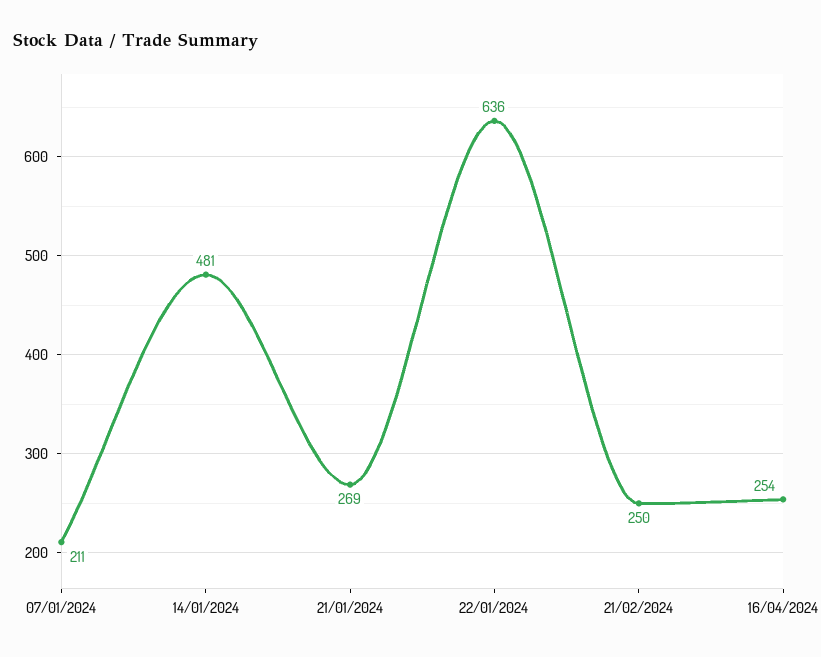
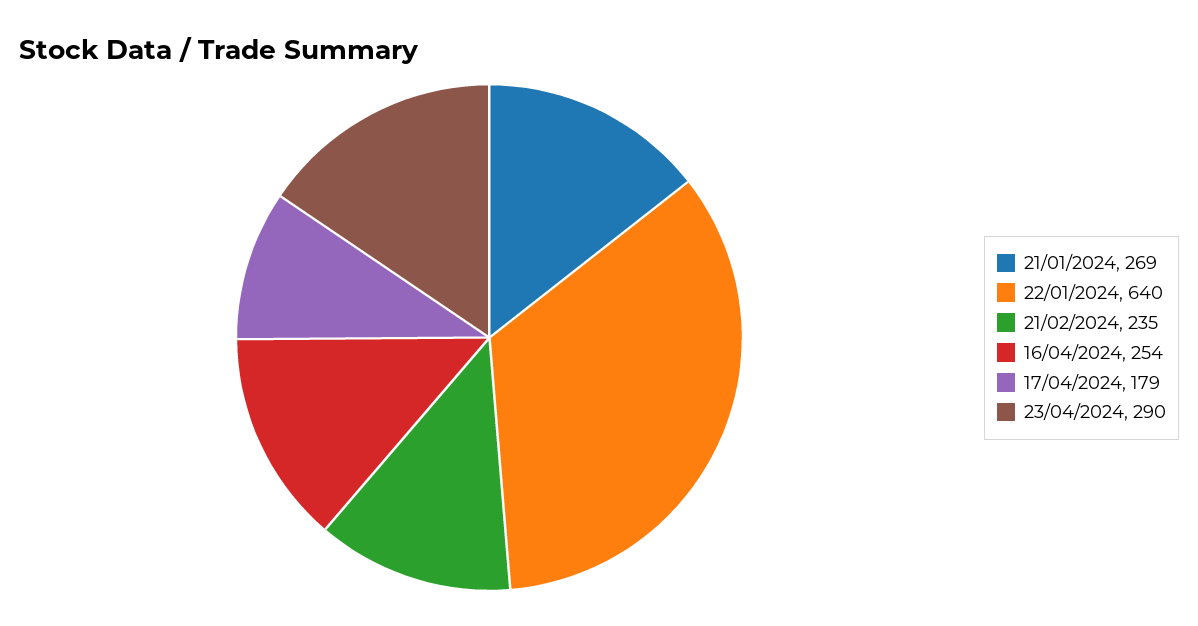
07/01/2024: 211 -> none
14/01/2024: 481 -> none
22/01/2024: 636 -> 640
21/02/2024: 250 -> 235
17/04/2024: none -> 179
23/04/2024: none -> 290

